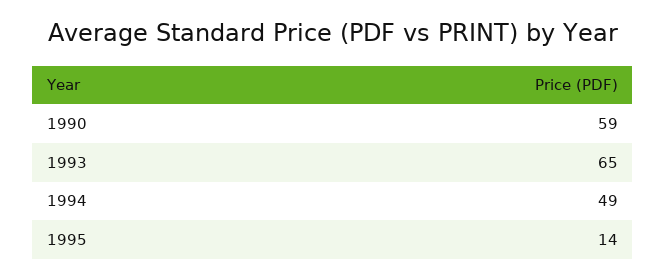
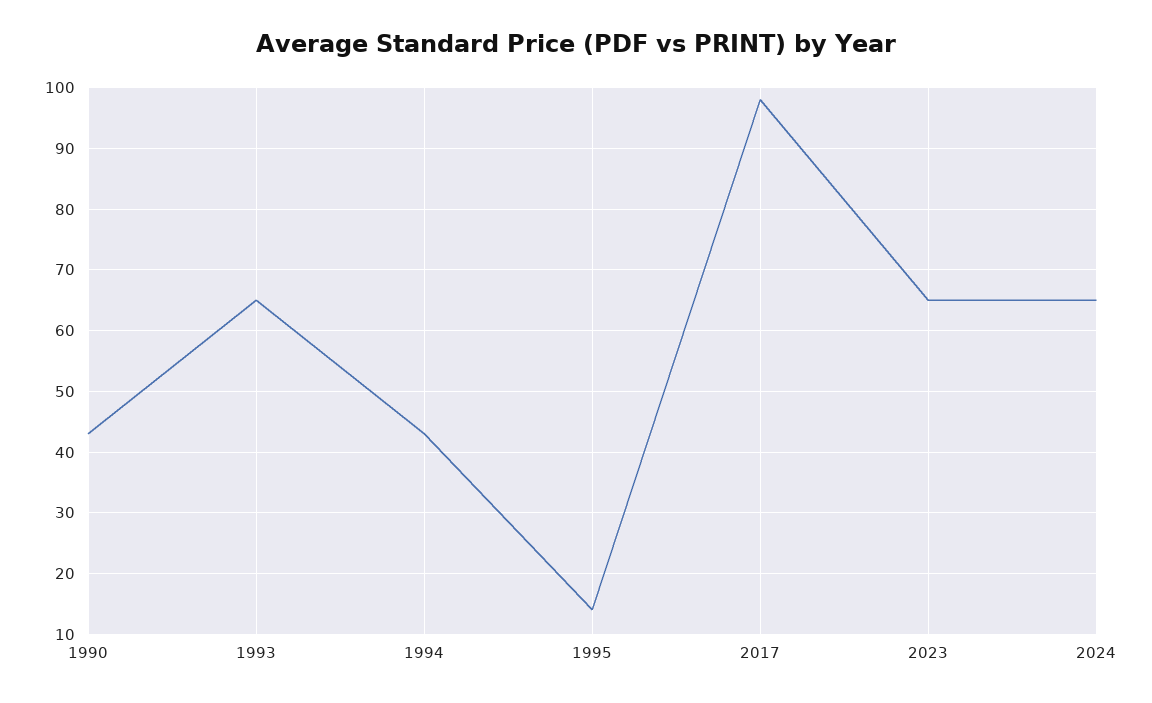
1990: 59 -> 43
1994: 49 -> 43
2017: none -> 98
2023: none -> 65
2024: none -> 65

